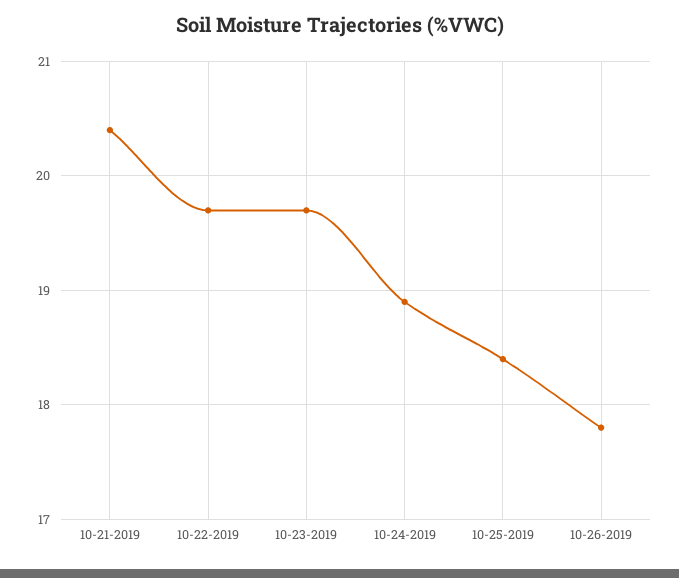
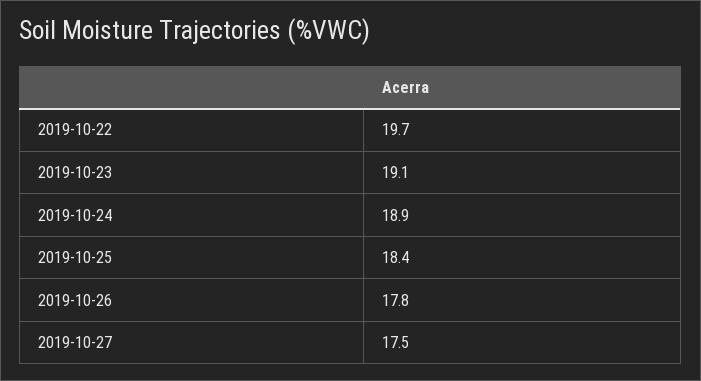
10-21-2019: 20.4 -> none
10-23-2019: 19.7 -> 19.1
2019-10-27: none -> 17.5

